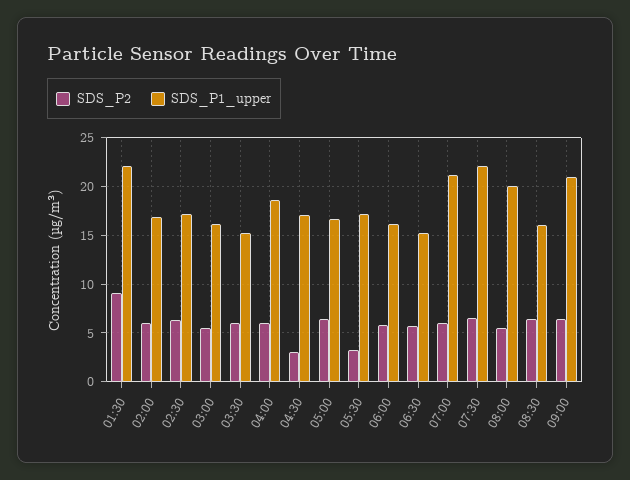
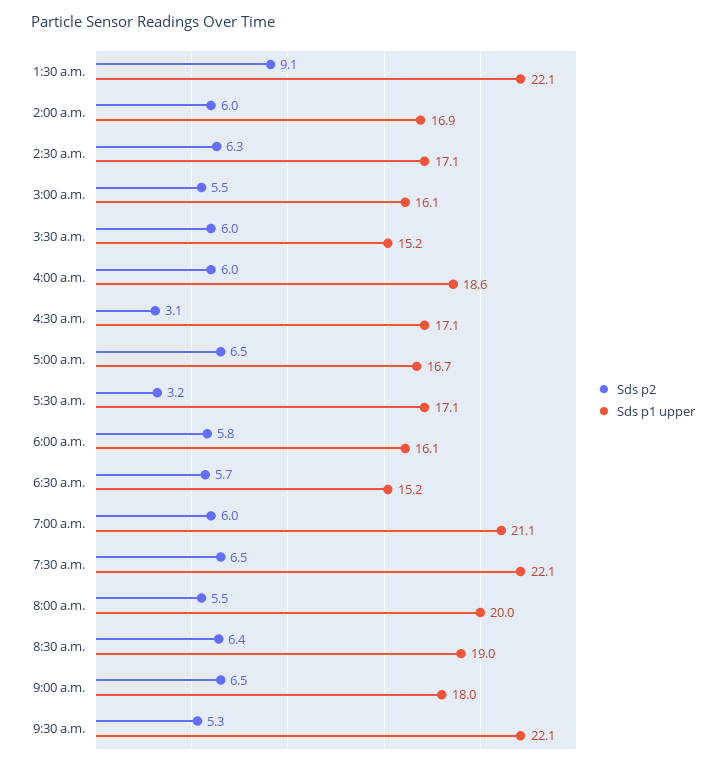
SDS_P1_upper, 08:30: 16 -> 19
SDS_P1_upper, 09:00: 21 -> 18
SDS_P2, 9:30 a.m.: none -> 5.3
SDS_P1_upper, 9:30 a.m.: none -> 22.1

